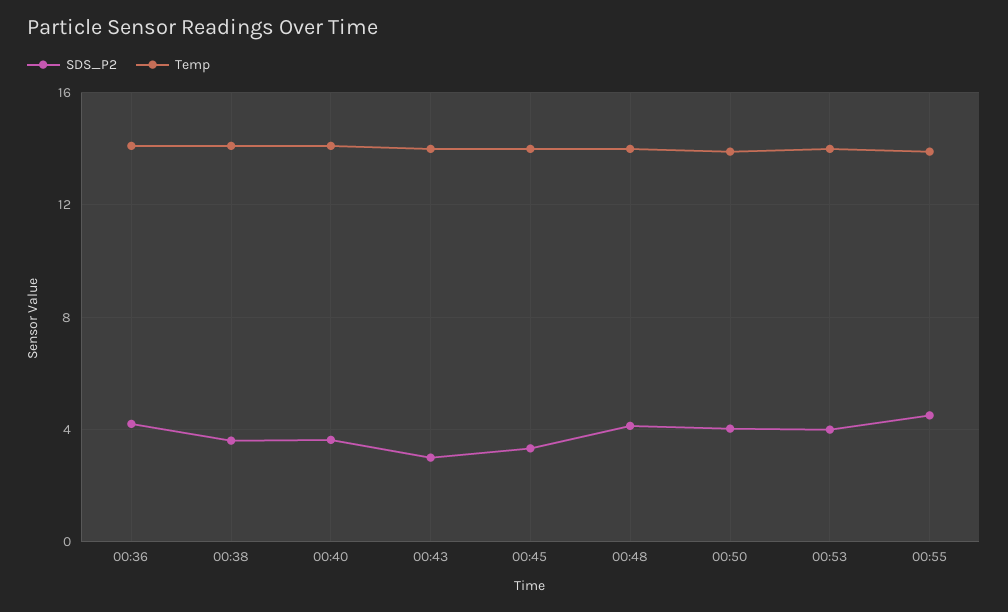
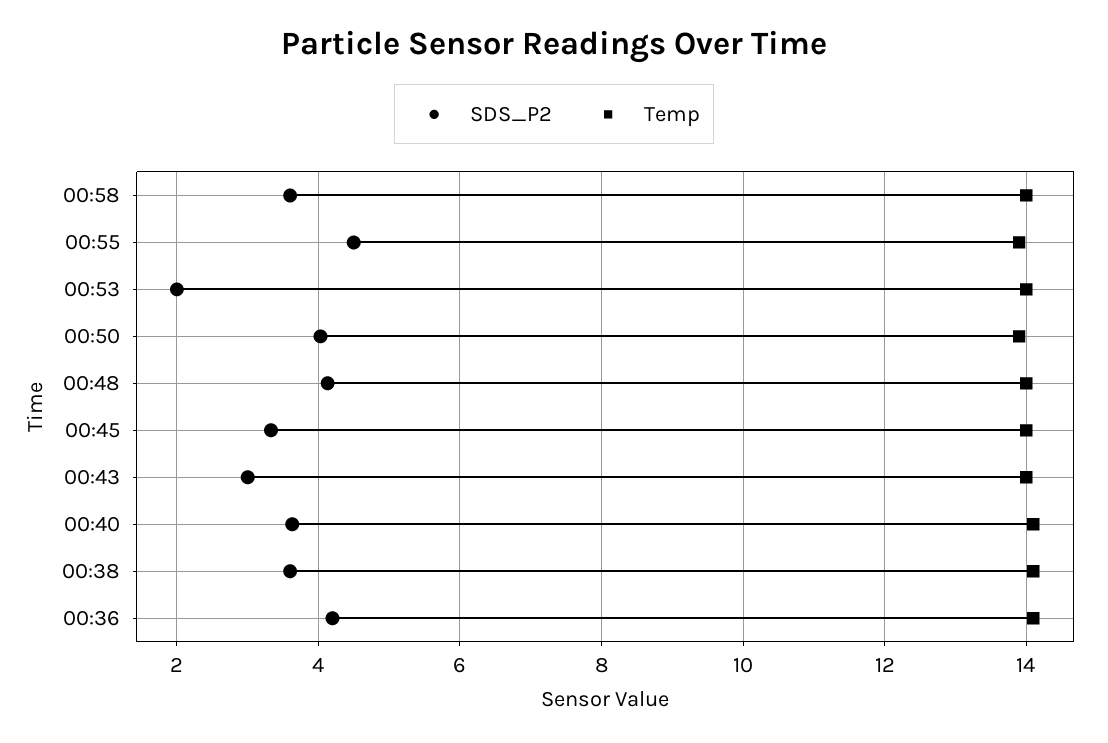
SDS_P2, 00:53: 4 -> 2
SDS_P2, 00:58: none -> 3.6
Temp, 00:58: none -> 14

